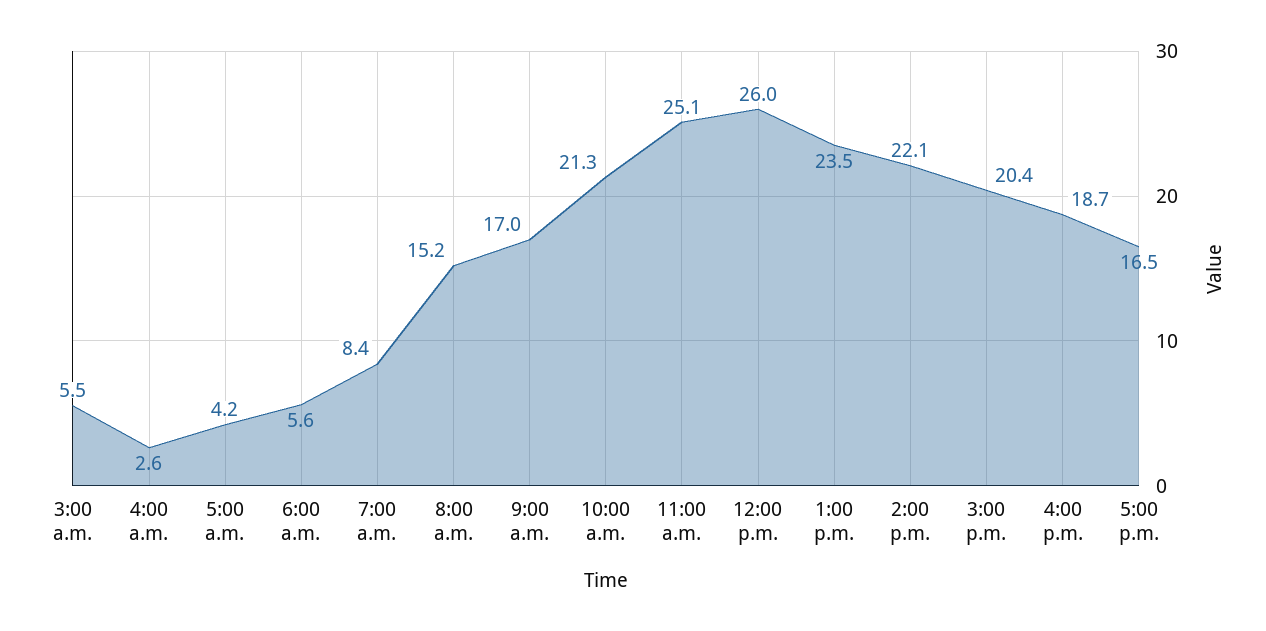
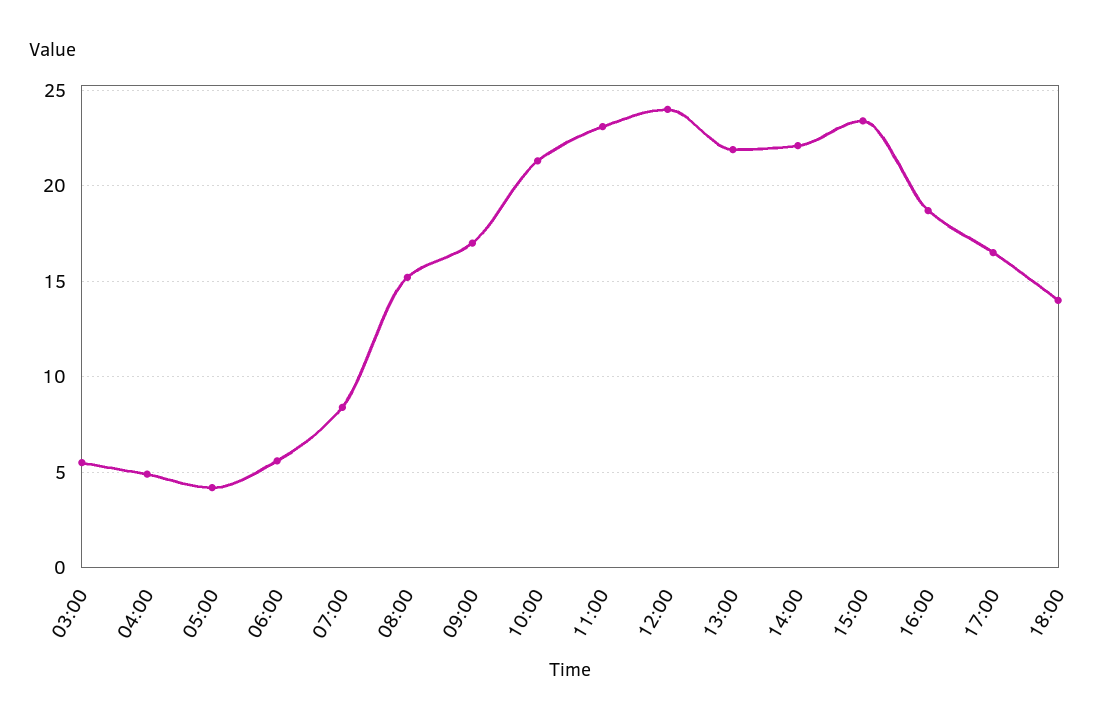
4:00 a.m.: 2.6 -> 5
11:00 a.m.: 25.1 -> 23
12:00 p.m.: 26 -> 24
1:00 p.m.: 23.5 -> 22
3:00 p.m.: 20.4 -> 23.5
18:00: none -> 14

